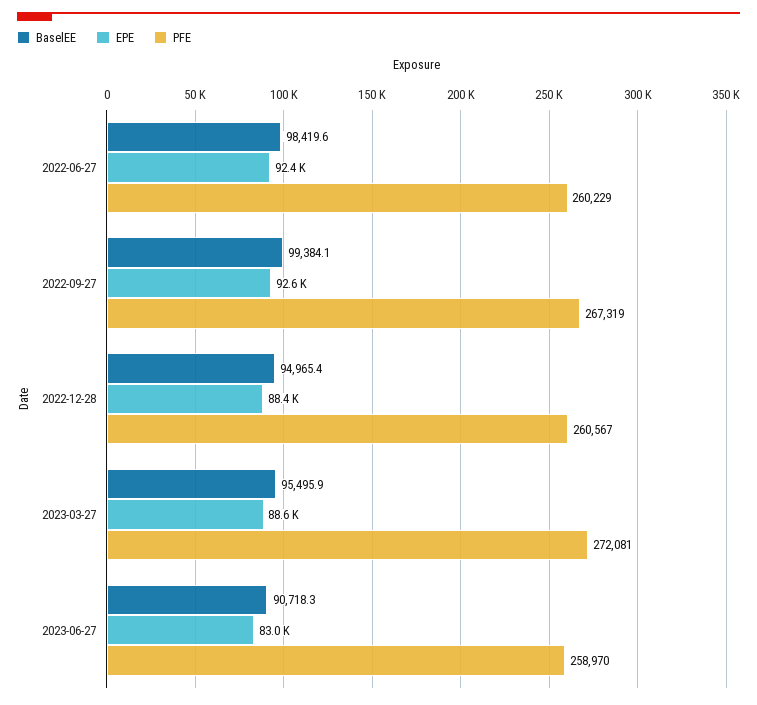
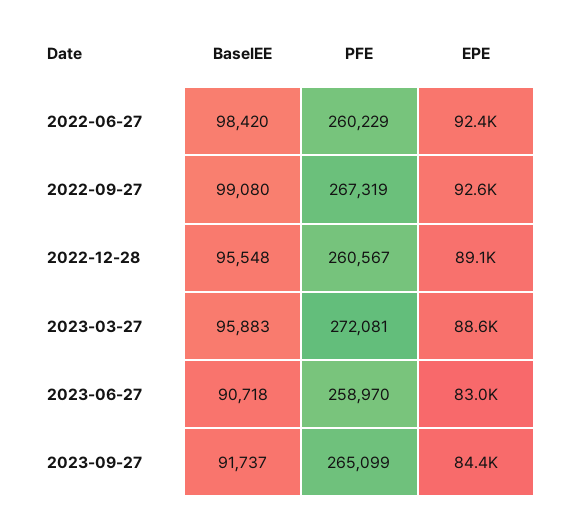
BaselEE, 2022-09-27: 99384.1 -> 99080
BaselEE, 2022-12-28: 94965.4 -> 95548
EPE, 2022-12-28: 88400 -> 89100
BaselEE, 2023-03-27: 95495.9 -> 95883
BaselEE, 2023-09-27: none -> 91737
PFE, 2023-09-27: none -> 265099
EPE, 2023-09-27: none -> 84400

